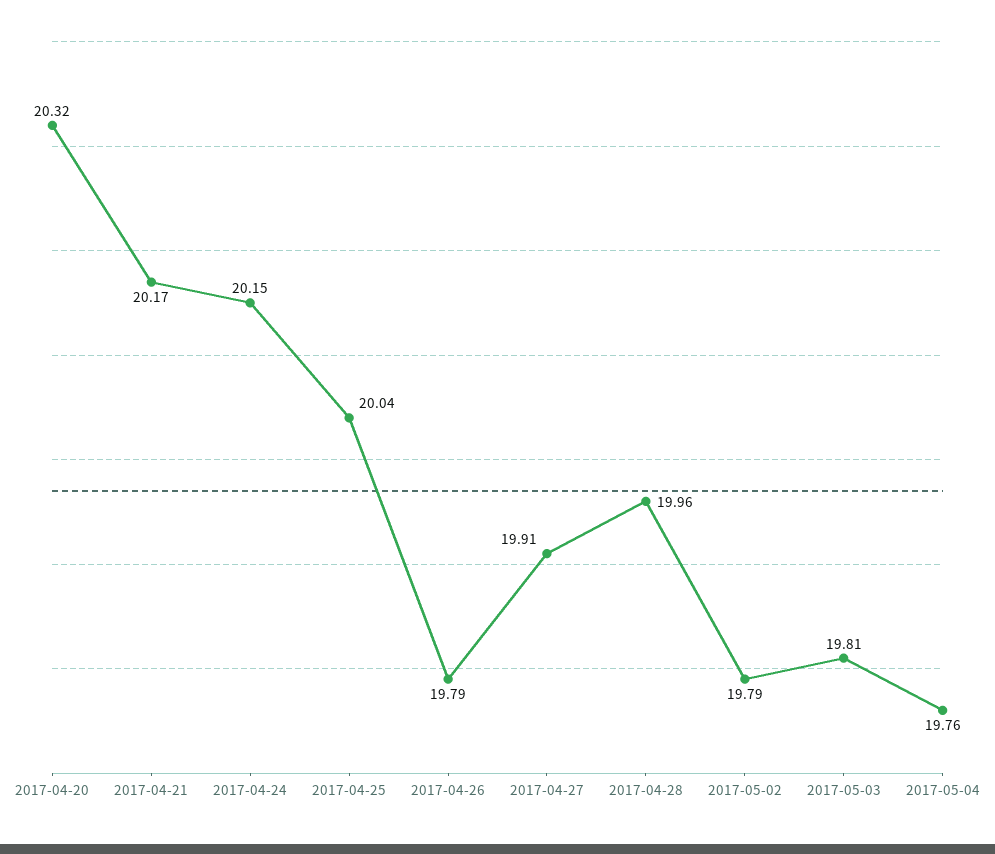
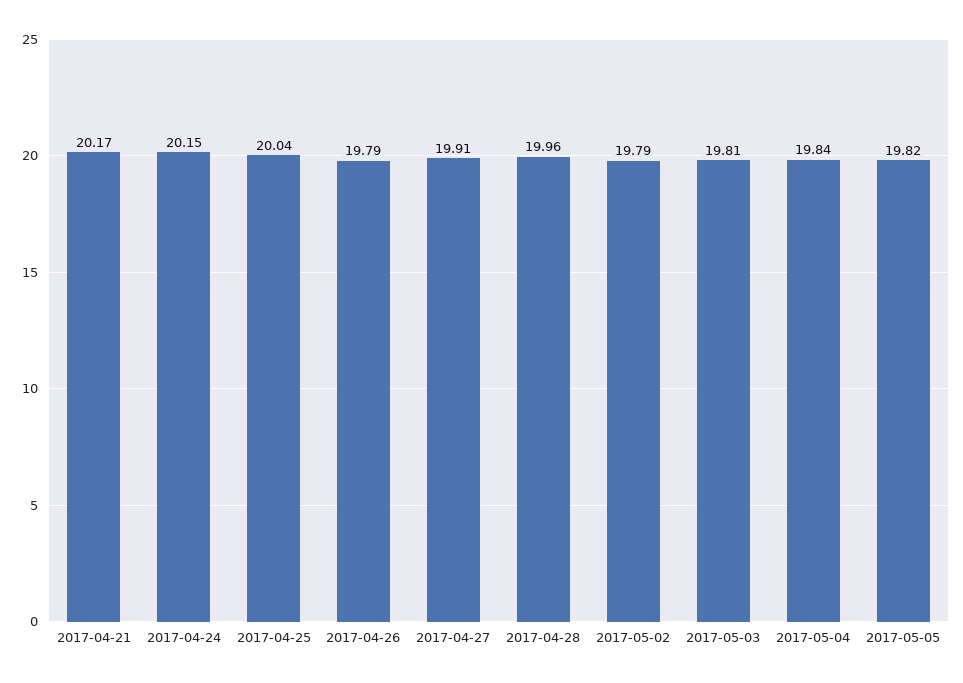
2017-04-20: 20.32 -> none
2017-05-04: 19.76 -> 19.84
2017-05-05: none -> 19.82

